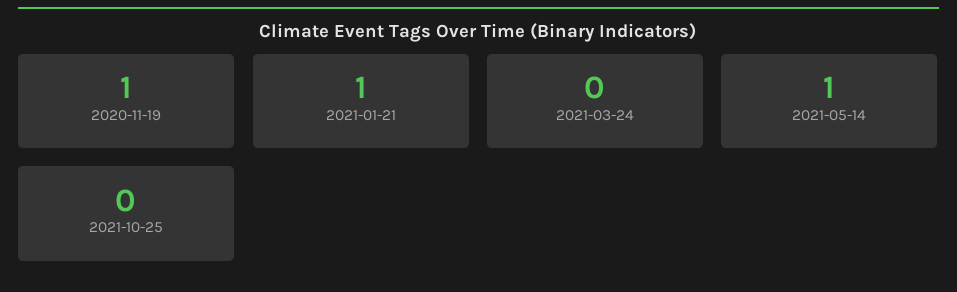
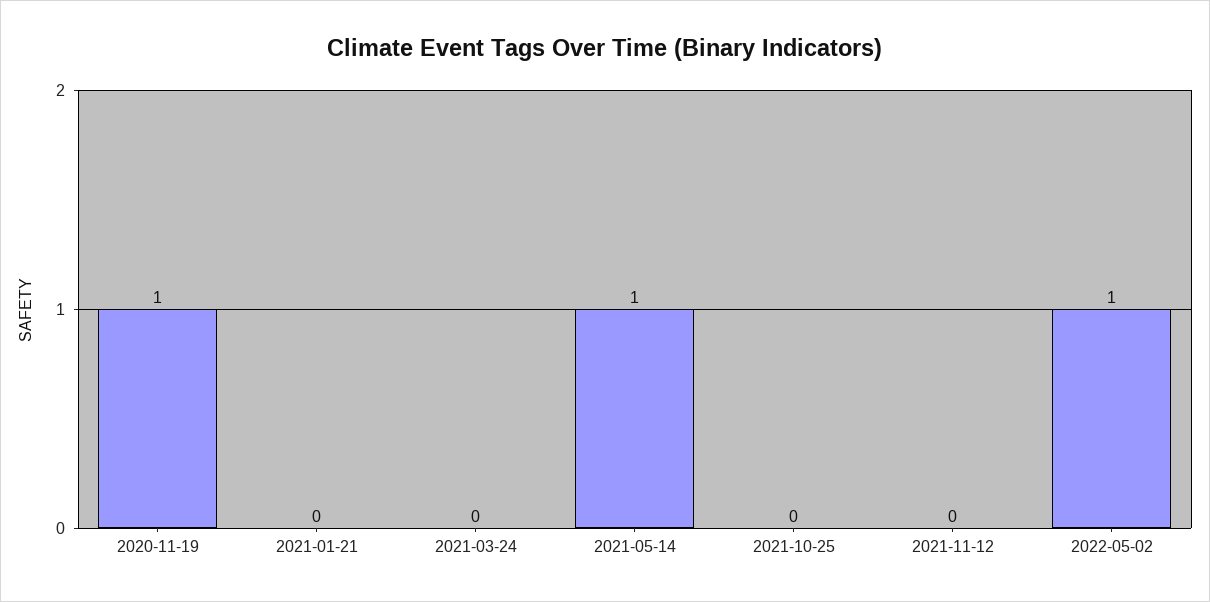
2021-01-21: 1 -> 0
2021-11-12: none -> 0
2022-05-02: none -> 1

